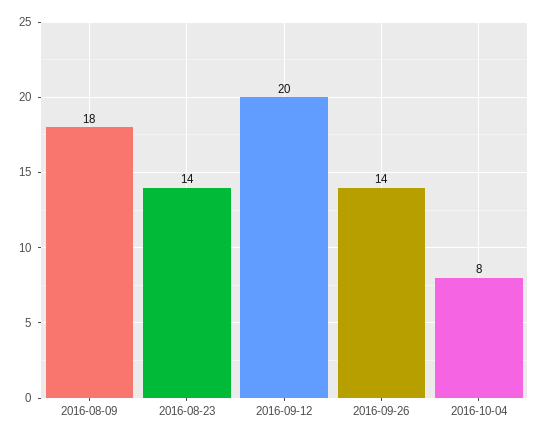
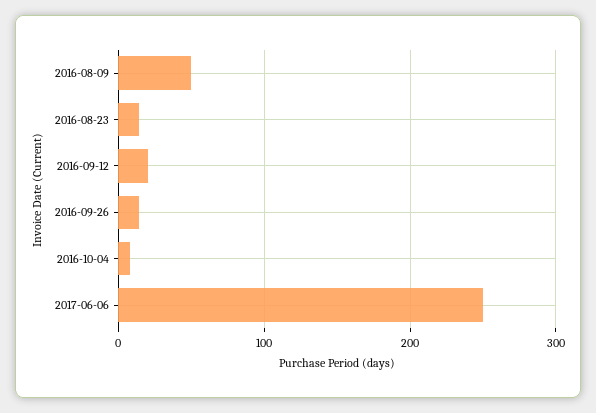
2016-08-09: 18 -> 50
2017-06-06: none -> 250

